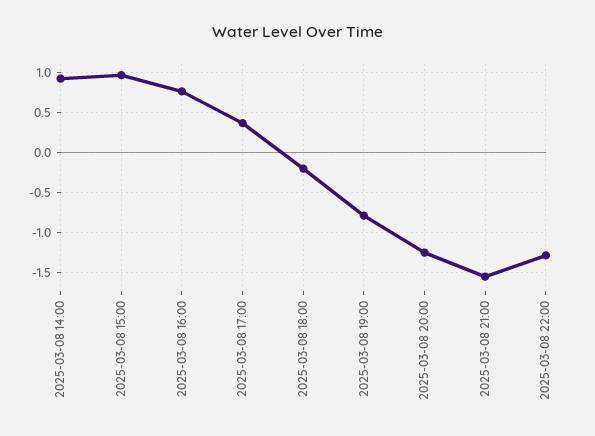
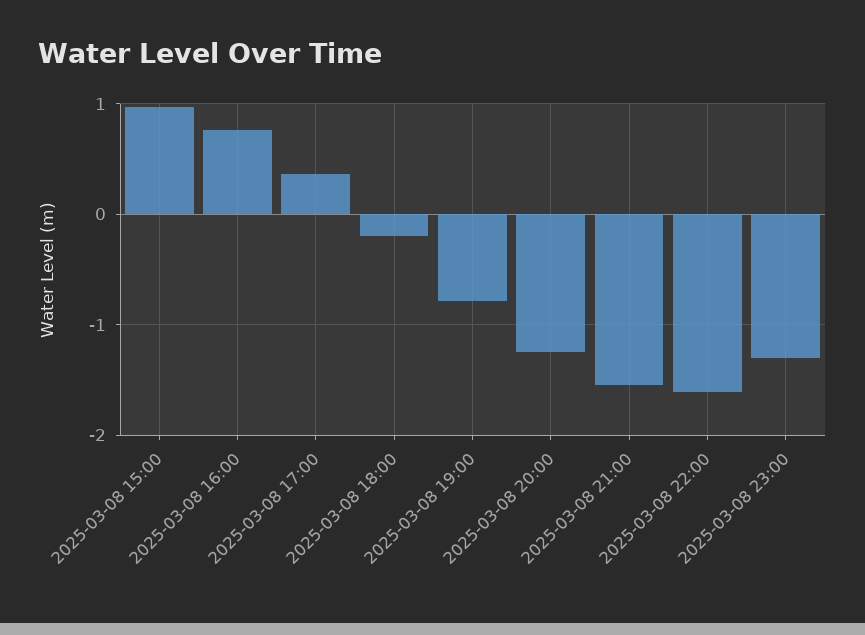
2025-03-08 14:00: 0.9 -> none
2025-03-08 22:00: -1.3 -> -1.6
2025-03-08 23:00: none -> -1.3

